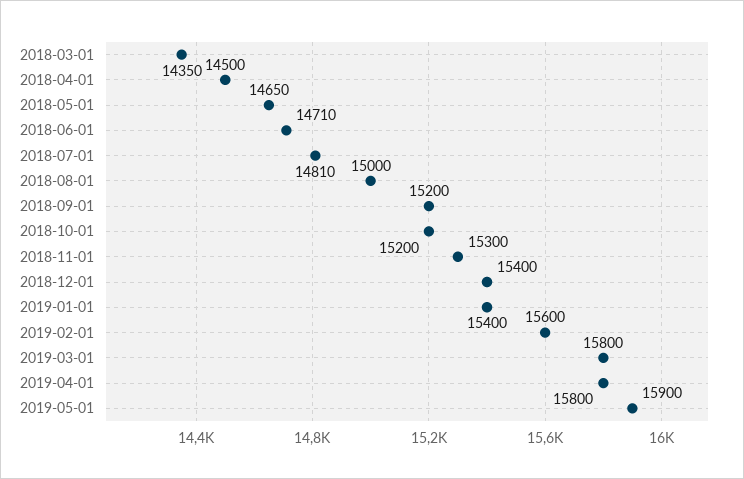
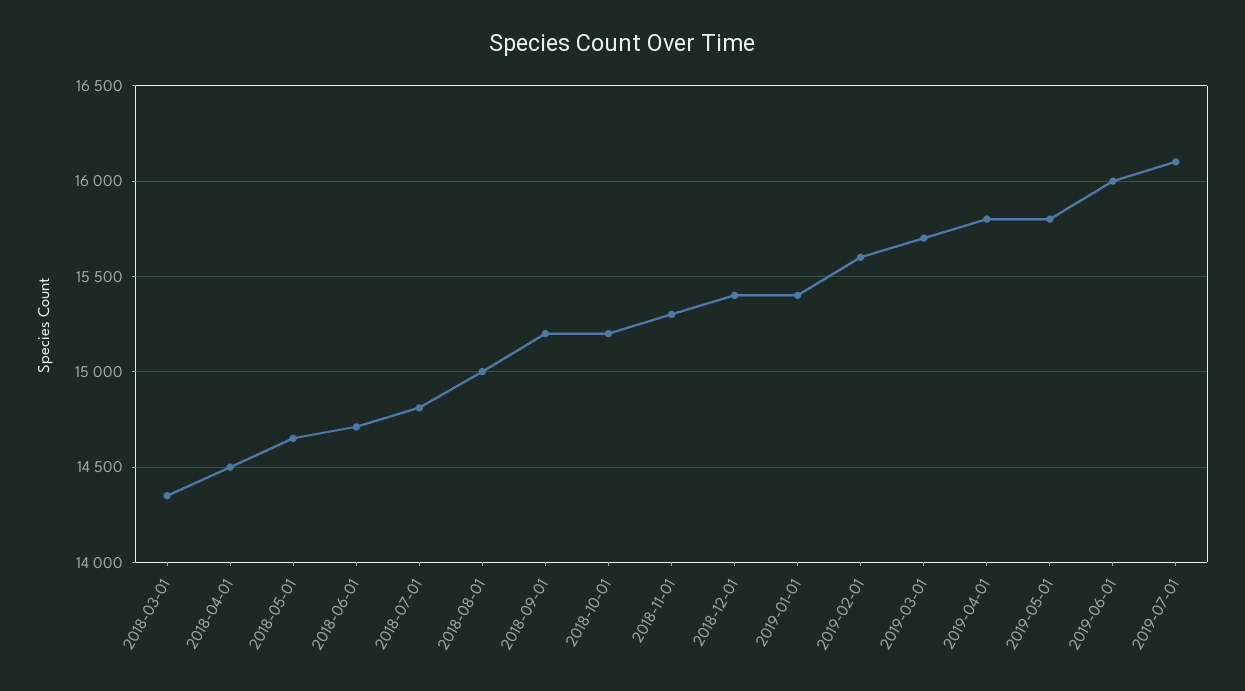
2019-03-01: 15800 -> 15700
2019-05-01: 15900 -> 15800
2019-06-01: none -> 16000
2019-07-01: none -> 16100

